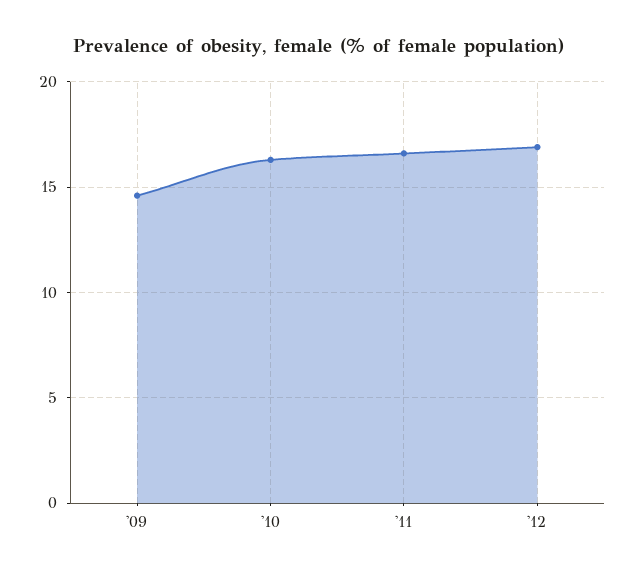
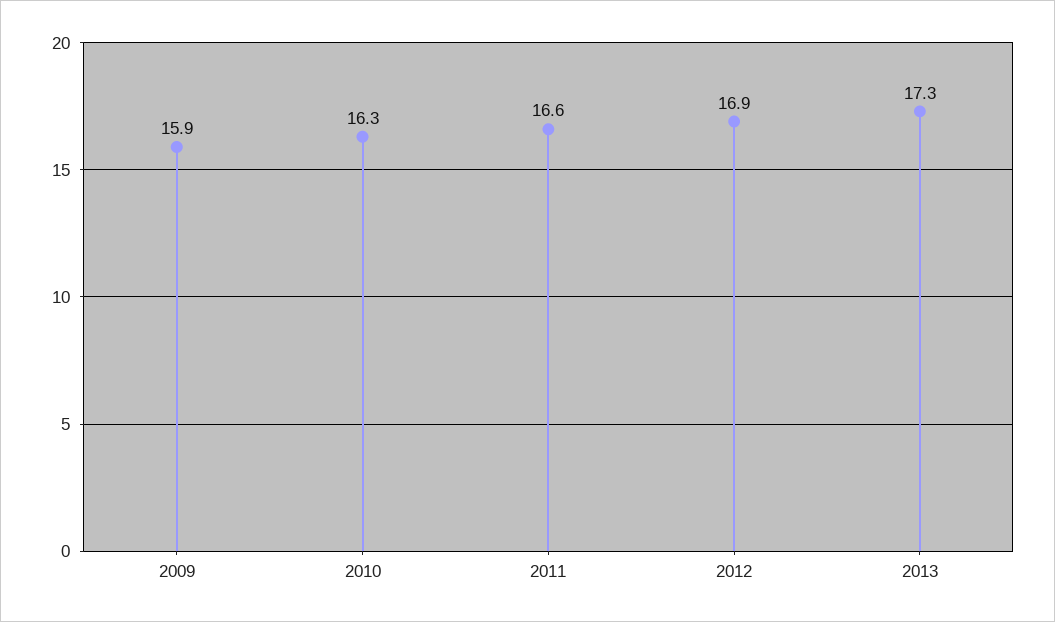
'09: 14.5 -> 15.9
2013: none -> 17.3

